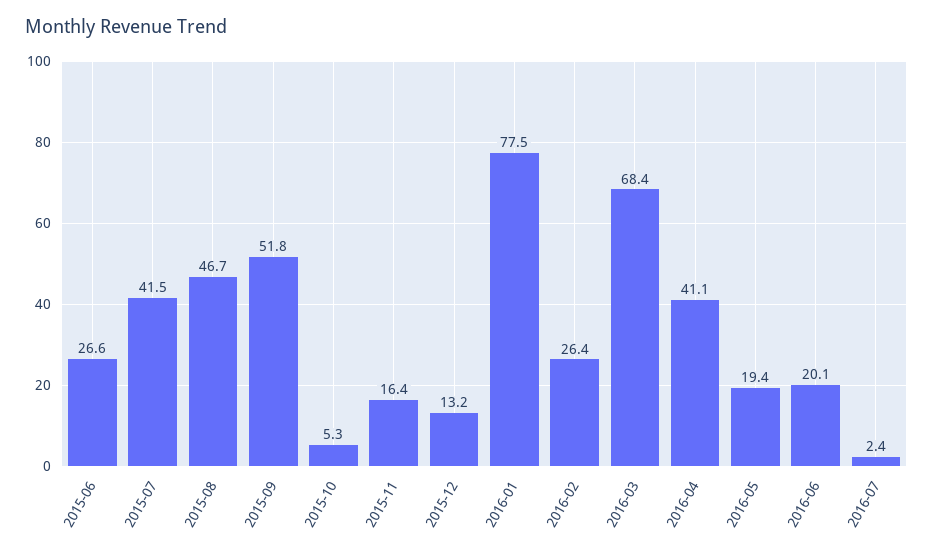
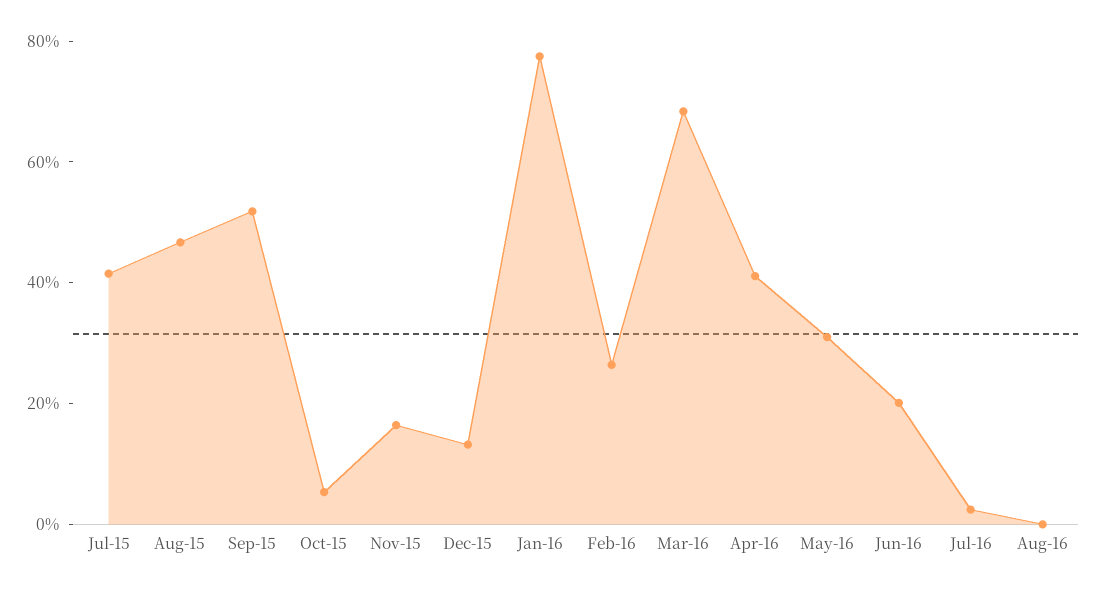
2015-06: 26.6 -> none
2016-05: 19.4 -> 30
Aug-16: none -> 0

